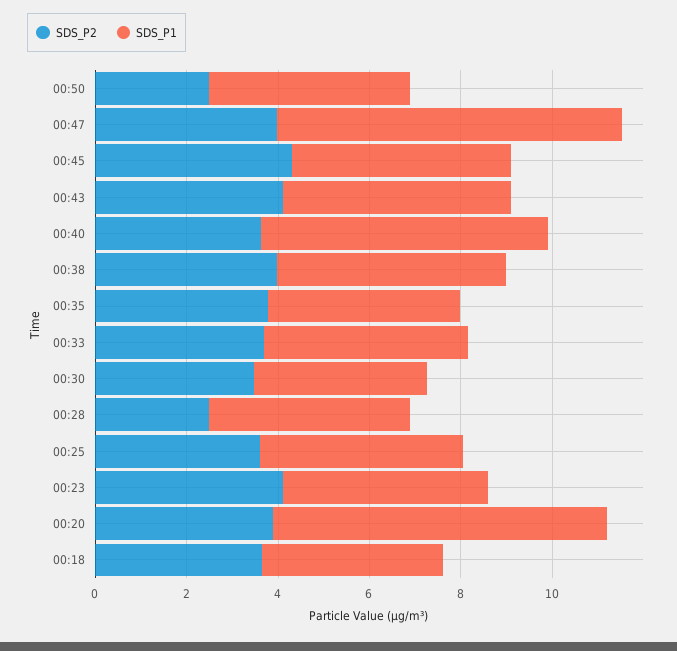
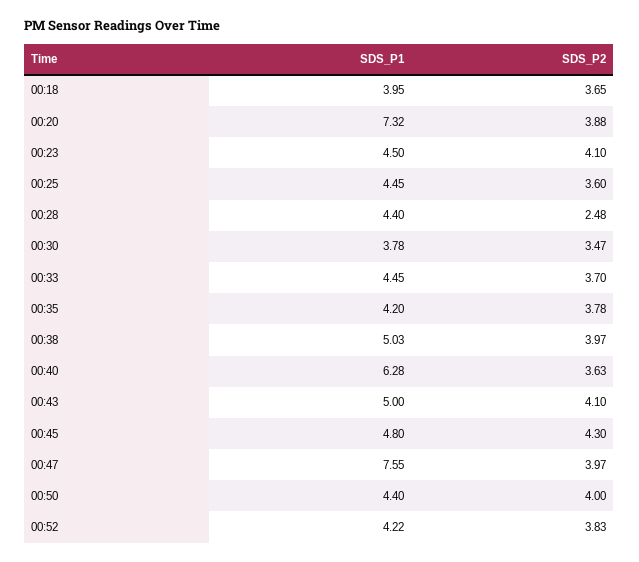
SDS_P2, 00:50: 2.5 -> 4
SDS_P1, 00:52: none -> 4.22
SDS_P2, 00:52: none -> 3.83

